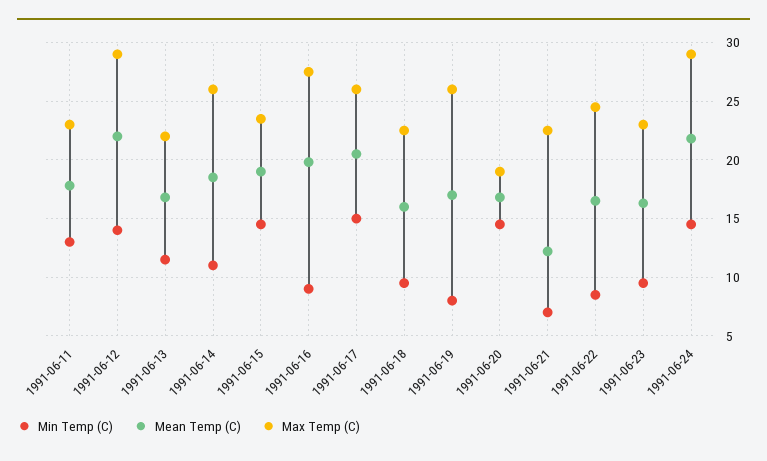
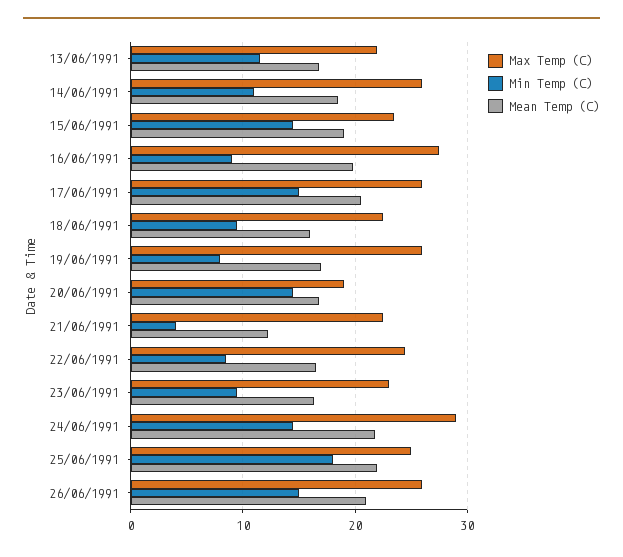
Min Temp (C), 1991-06-11: 13 -> none
Mean Temp (C), 1991-06-11: 18 -> none
Max Temp (C), 1991-06-11: 23 -> none
Min Temp (C), 1991-06-12: 14 -> none
Mean Temp (C), 1991-06-12: 22 -> none
Max Temp (C), 1991-06-12: 29 -> none
Min Temp (C), 1991-06-21: 7 -> 4
Max Temp (C), 25/06/1991: none -> 25
Min Temp (C), 25/06/1991: none -> 18
Mean Temp (C), 25/06/1991: none -> 22
Max Temp (C), 26/06/1991: none -> 26
Min Temp (C), 26/06/1991: none -> 15
Mean Temp (C), 26/06/1991: none -> 21

